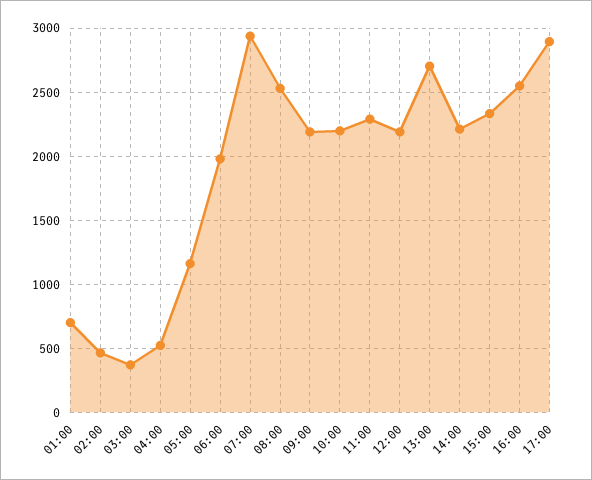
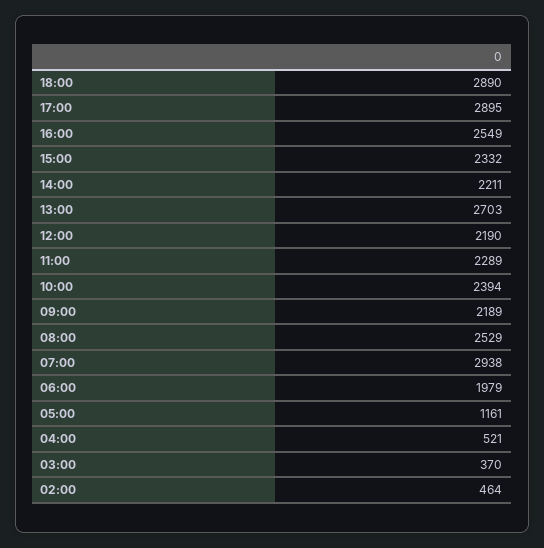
01:00: 700 -> none
10:00: 2200 -> 2394
18:00: none -> 2890

